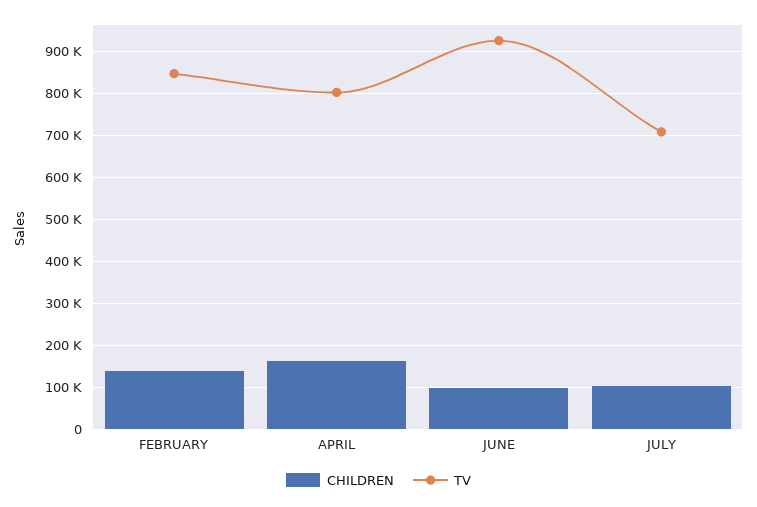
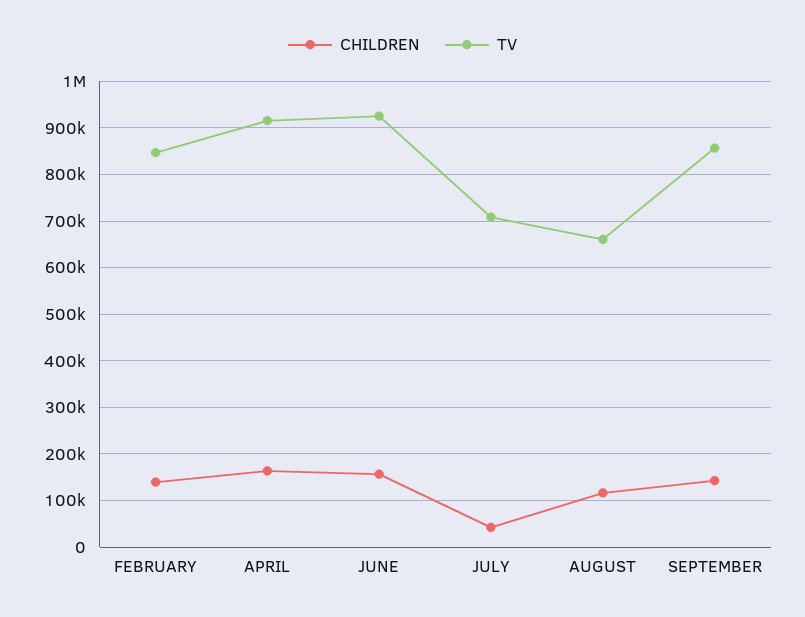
TV, APRIL: 800000 -> 920000
CHILDREN, JUNE: 100000 -> 160000
CHILDREN, JULY: 100000 -> 40000
CHILDREN, AUGUST: none -> 120000
TV, AUGUST: none -> 660000
CHILDREN, SEPTEMBER: none -> 140000
TV, SEPTEMBER: none -> 860000

